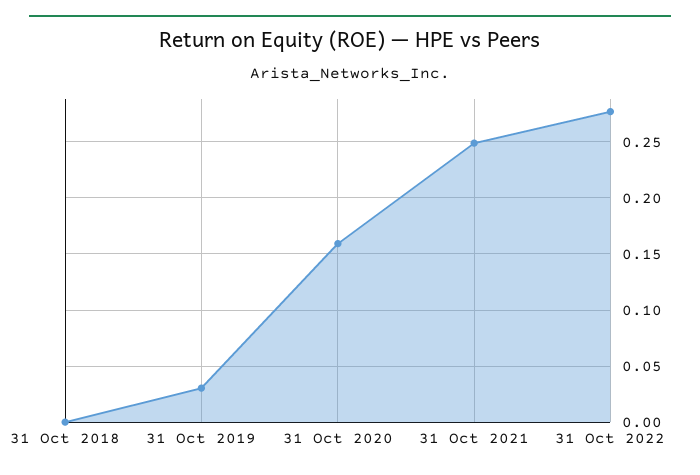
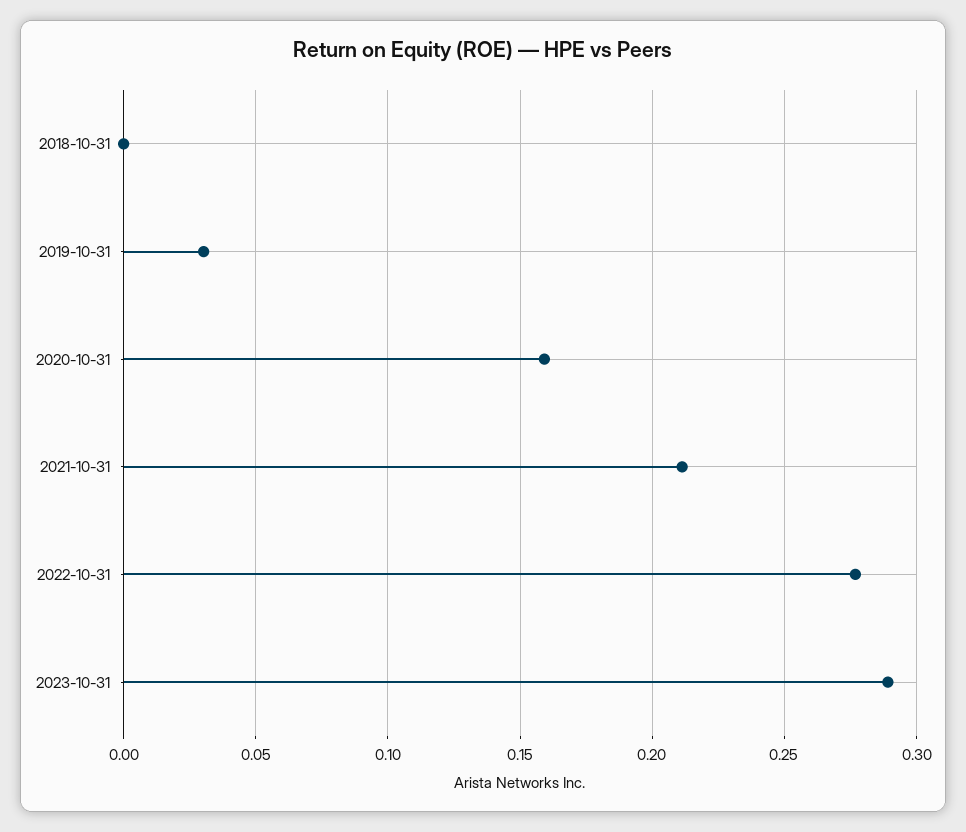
31 Oct 2021: 0.25 -> 0.21
2023-10-31: none -> 0.29

